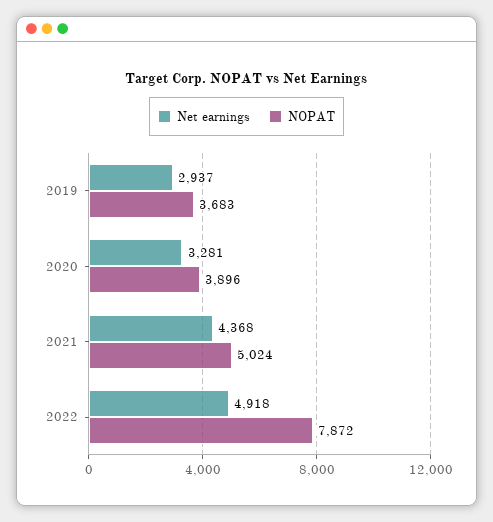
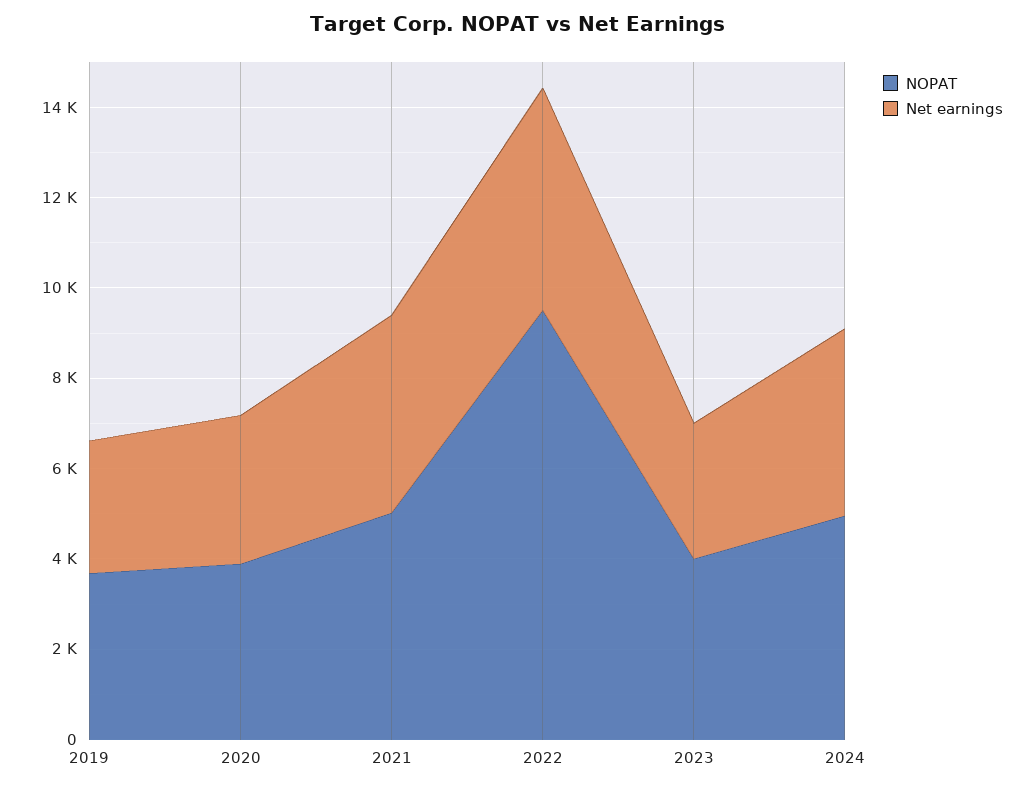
NOPAT, 2022: 7872 -> 9500
NOPAT, 2023: none -> 4000
Net earnings, 2023: none -> 3000
NOPAT, 2024: none -> 5000
Net earnings, 2024: none -> 4000

